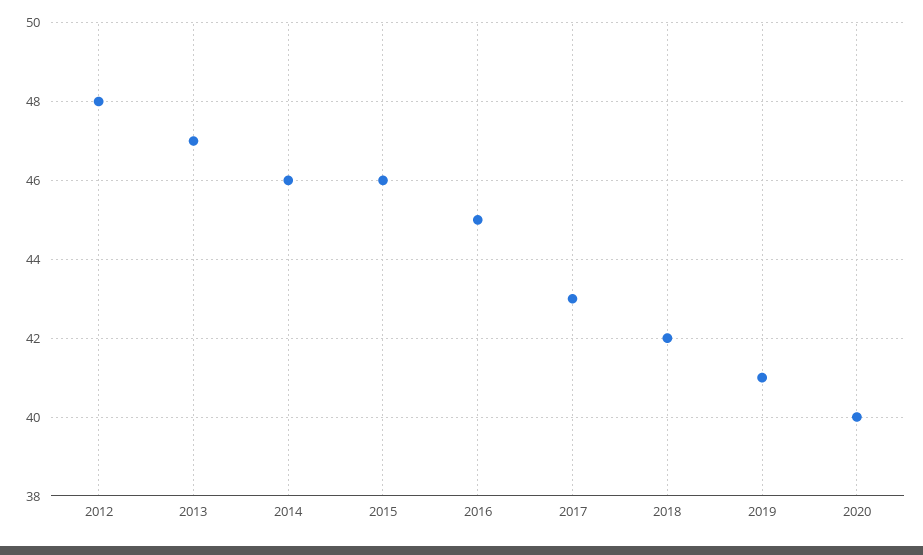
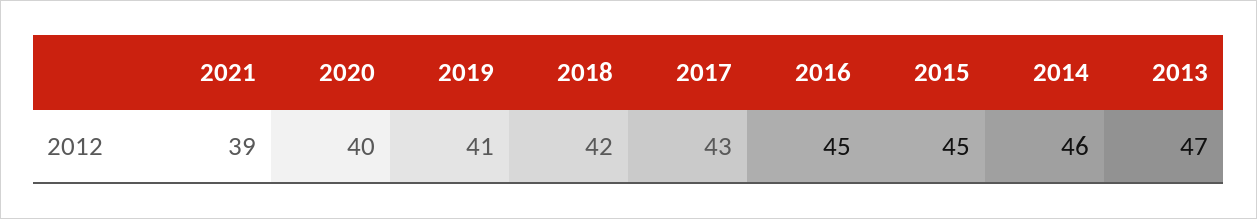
2012: 48 -> none
2015: 46 -> 45
2021: none -> 39

